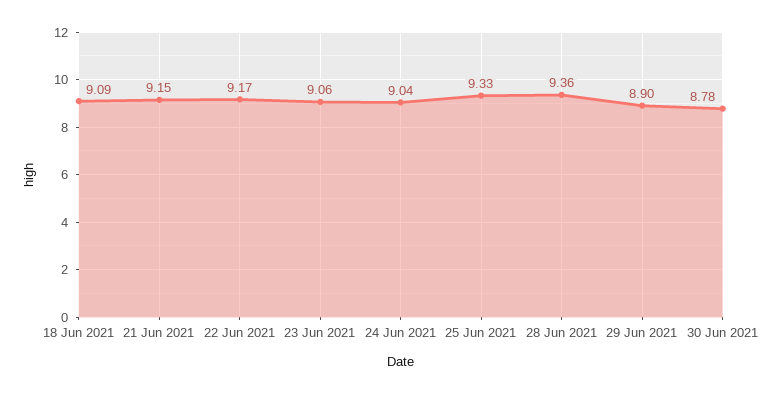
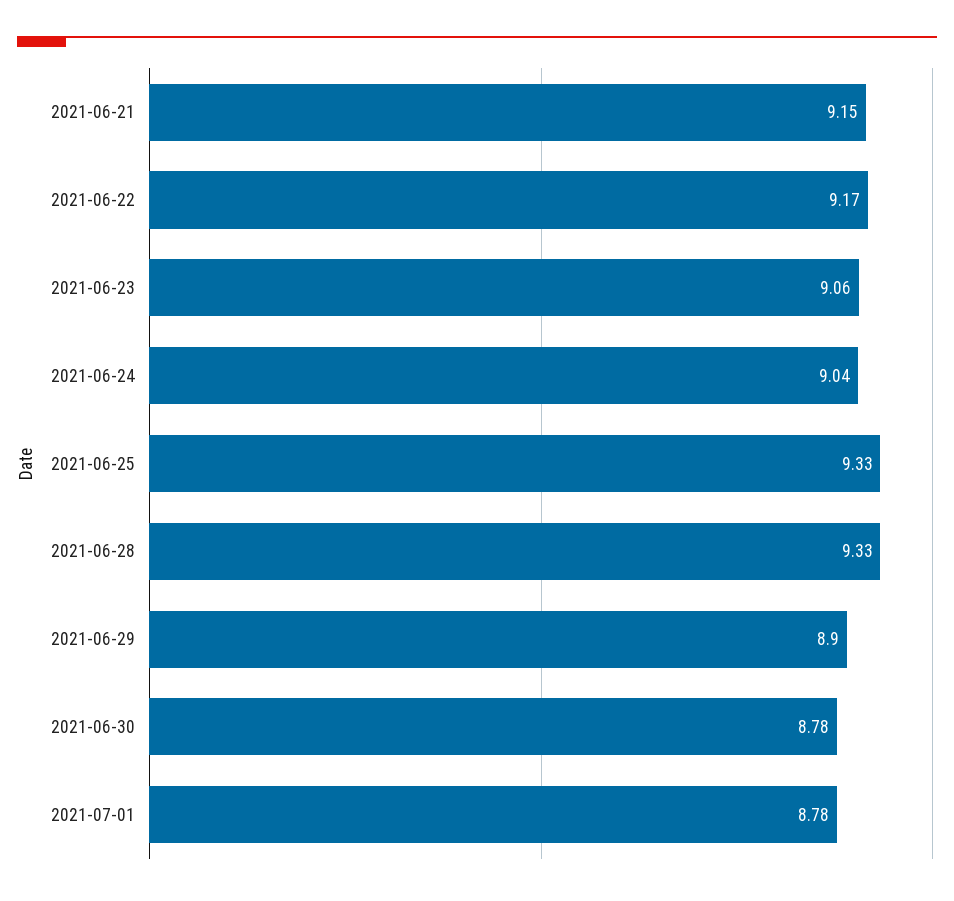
18 Jun 2021: 9.09 -> none
28 Jun 2021: 9.36 -> 9.33
2021-07-01: none -> 8.78

